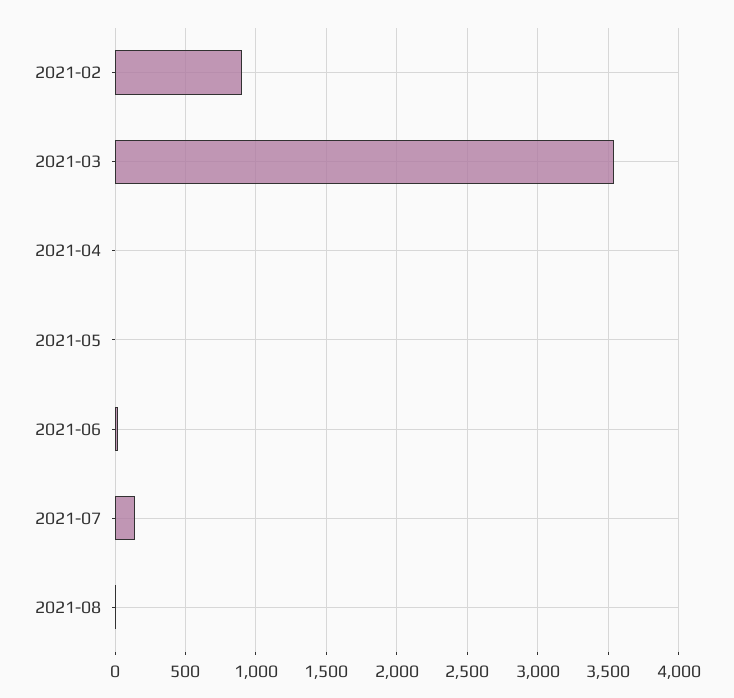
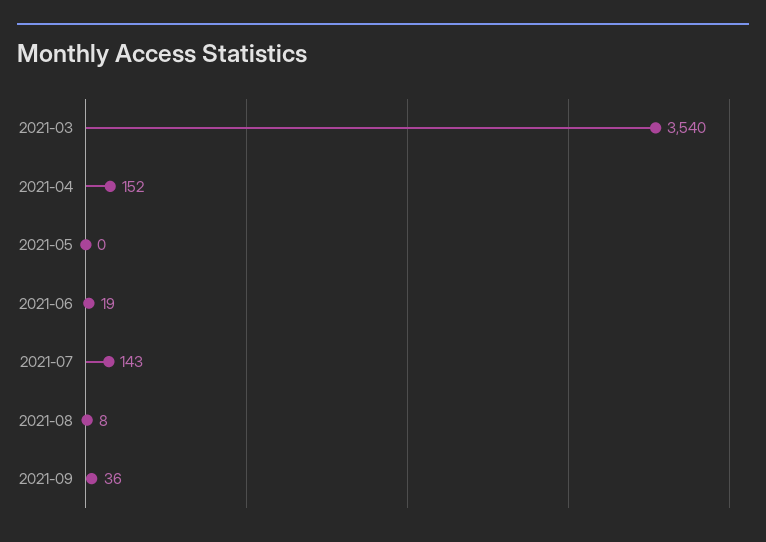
2021-02: 900 -> none
2021-04: 0 -> 152
2021-09: none -> 36

